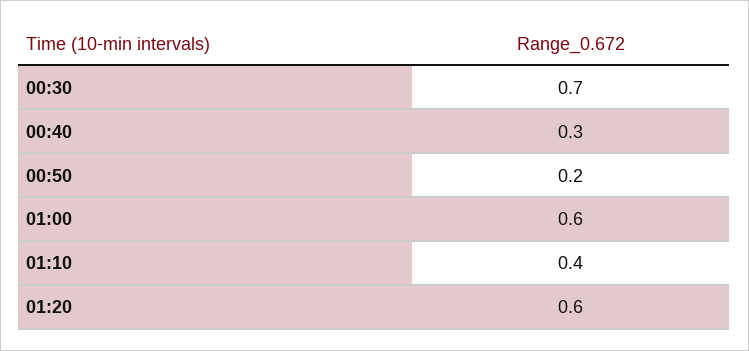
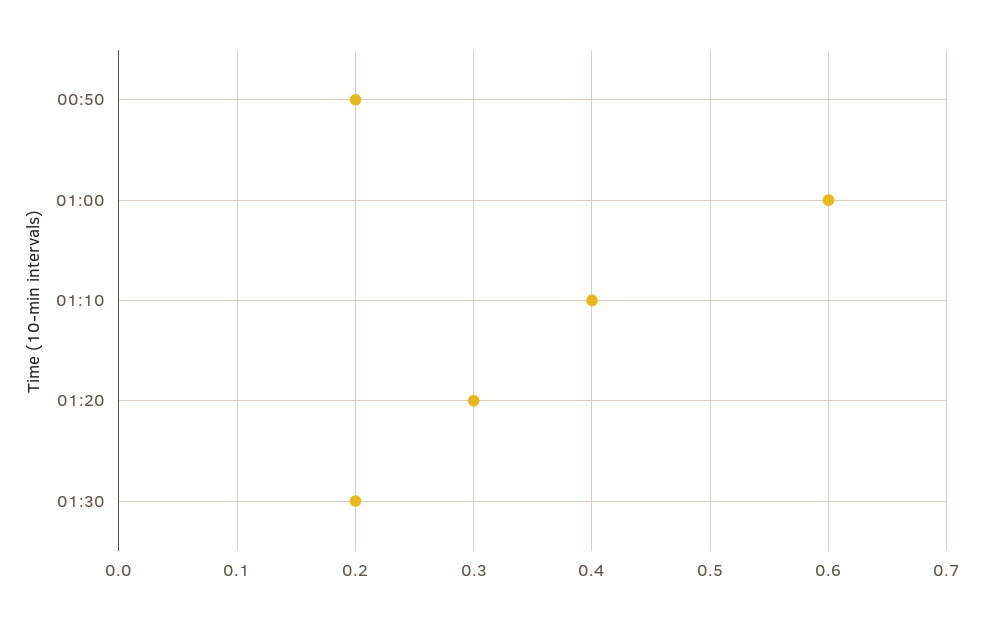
00:30: 0.7 -> none
00:40: 0.3 -> none
01:20: 0.6 -> 0.3
01:30: none -> 0.2

